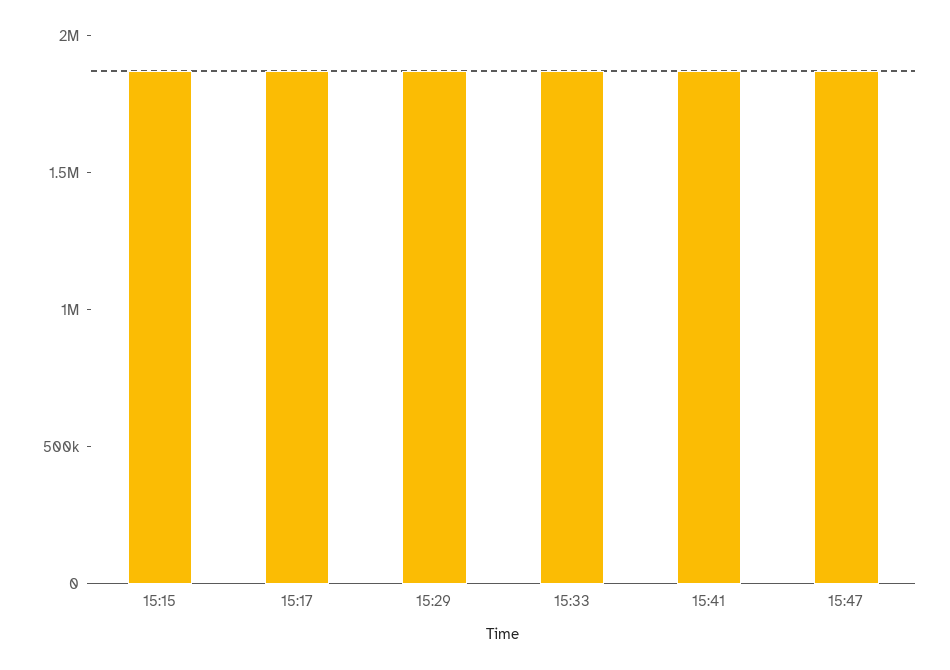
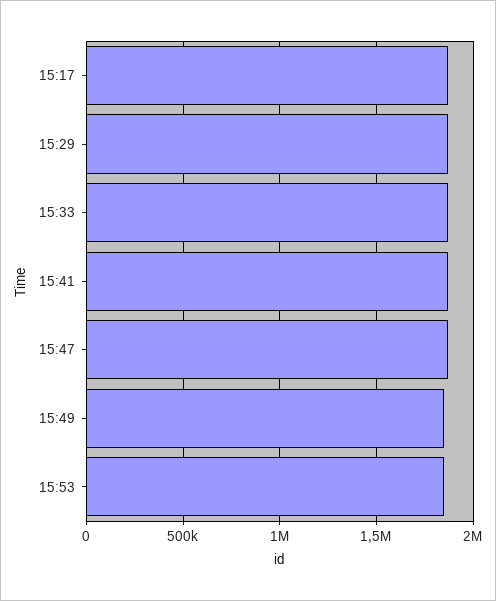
15:15: 1900000 -> none
15:49: none -> 1850000
15:53: none -> 1850000

